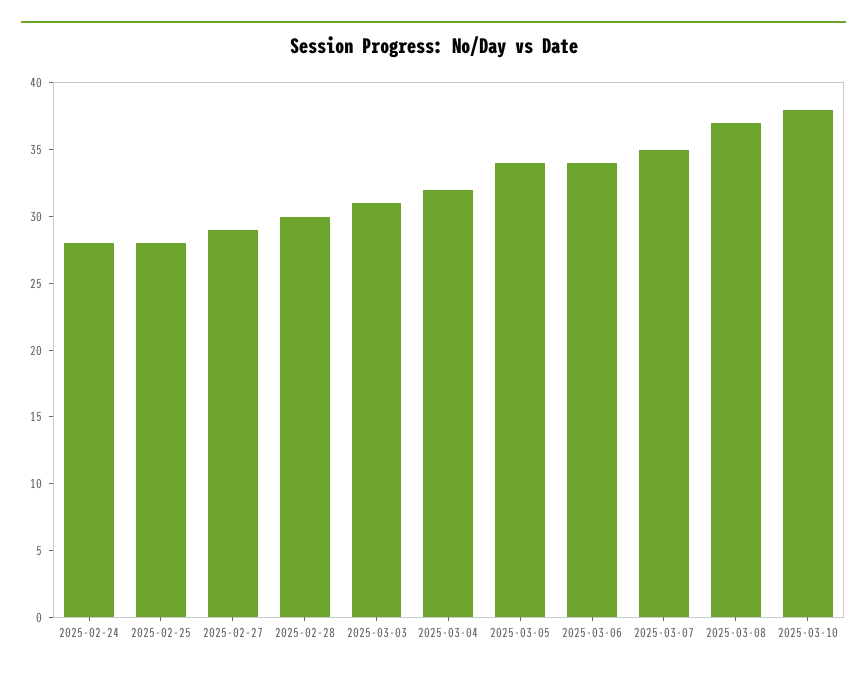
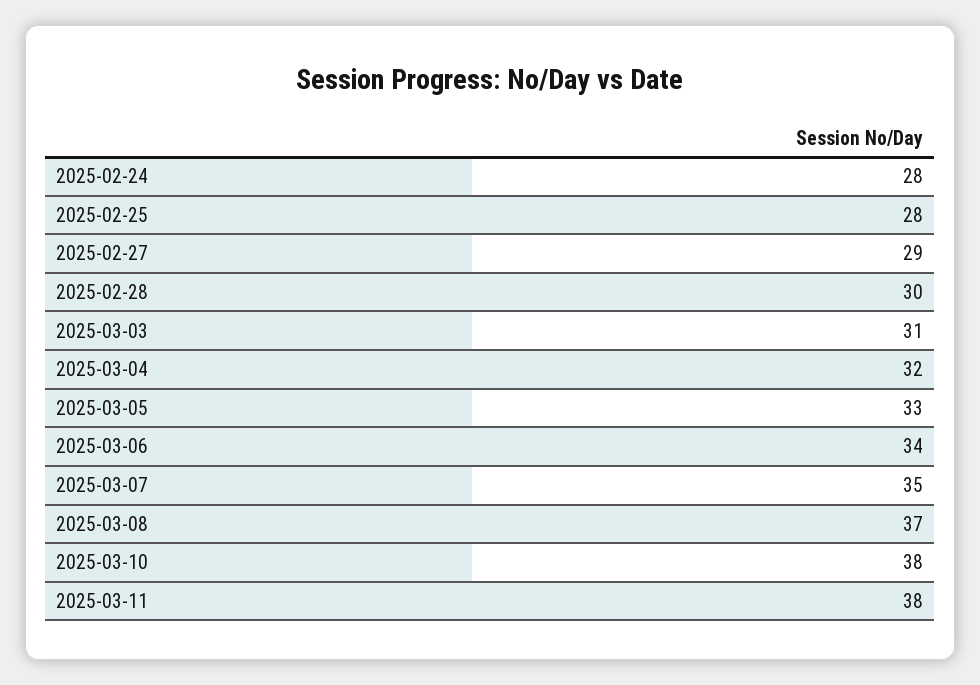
2025-03-05: 34 -> 33
2025-03-11: none -> 38

